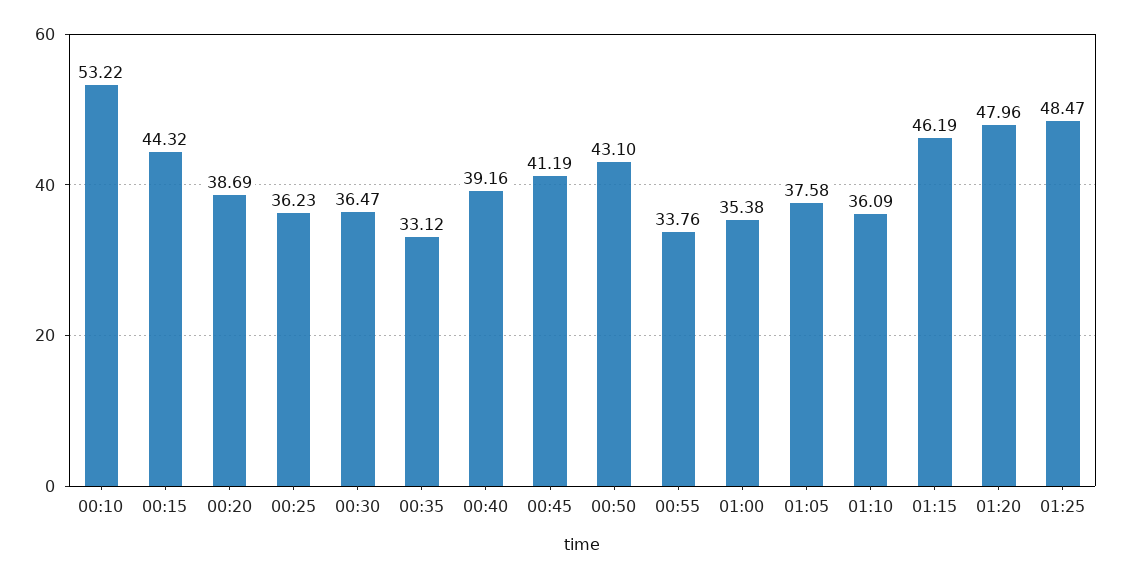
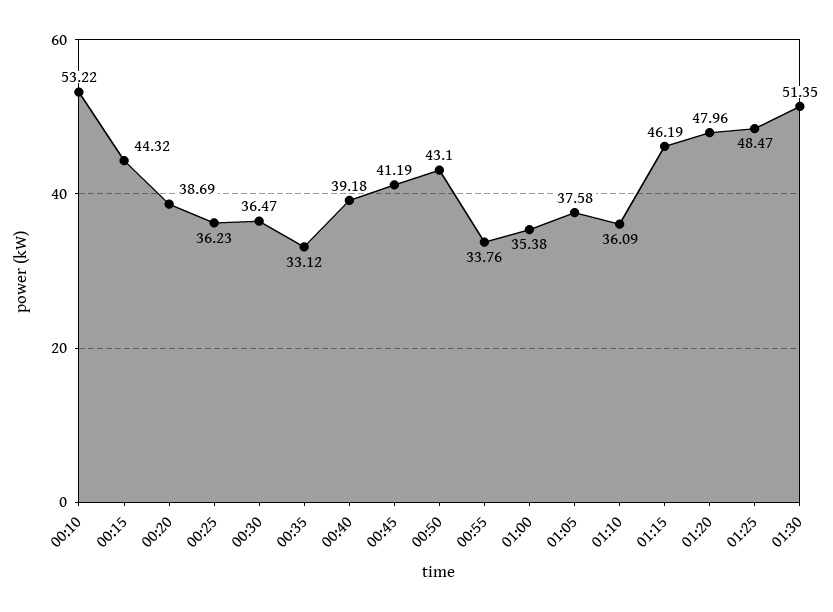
00:40: 39.16 -> 39.18
01:30: none -> 51.35

